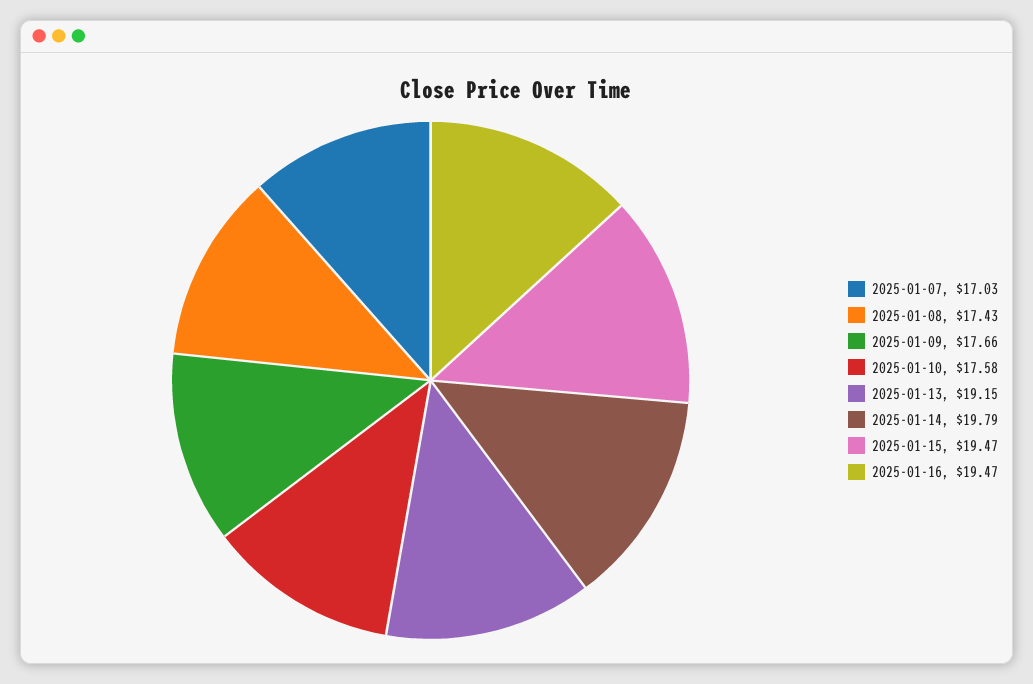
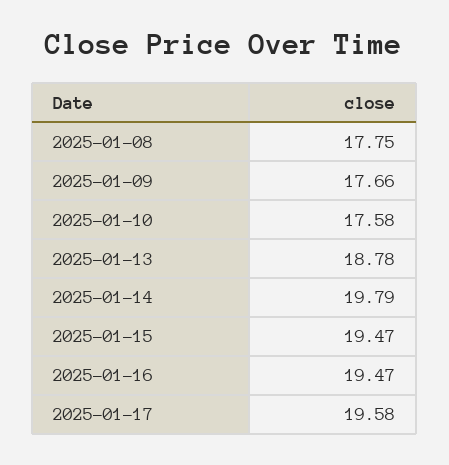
2025-01-07: 17.03 -> none
2025-01-08: 17.43 -> 17.75
2025-01-13: 19.15 -> 18.78
2025-01-17: none -> 19.58

